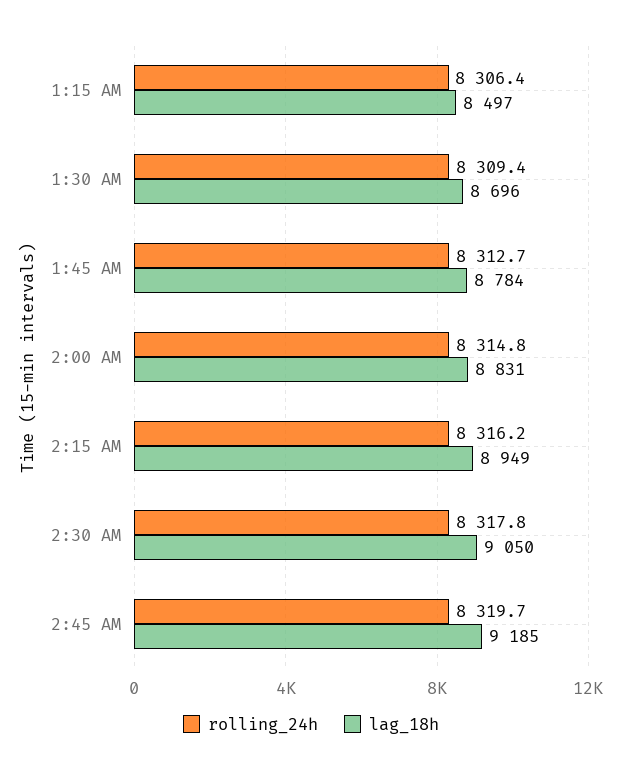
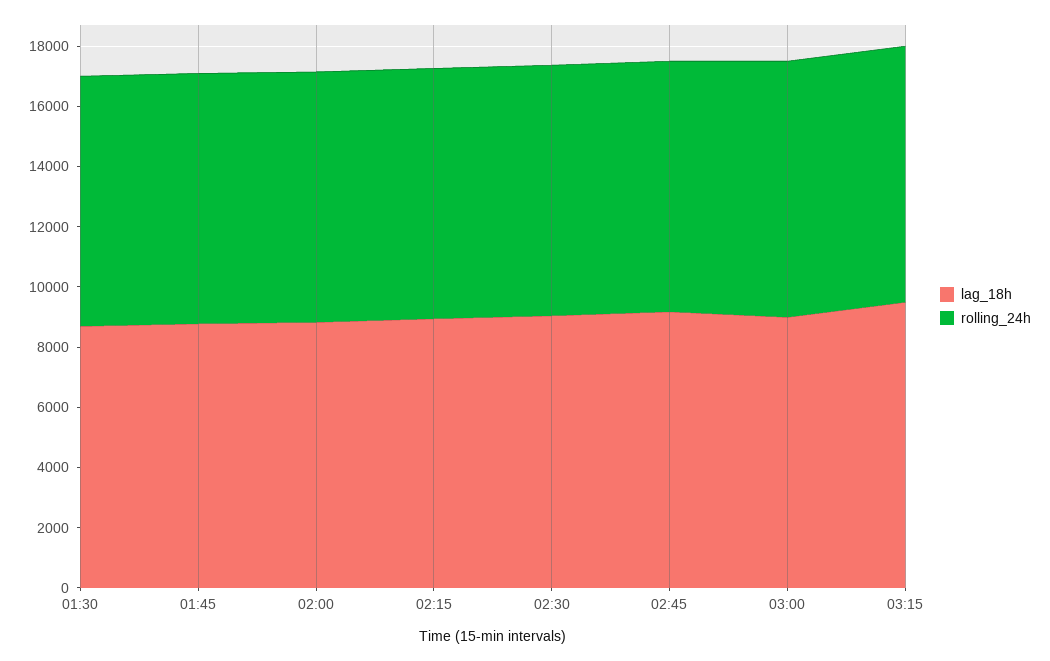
rolling_24h, 1:15 AM: 8306.4 -> none
lag_18h, 1:15 AM: 8497 -> none
lag_18h, 03:00: none -> 9000
rolling_24h, 03:00: none -> 8500
lag_18h, 03:15: none -> 9500
rolling_24h, 03:15: none -> 8500

